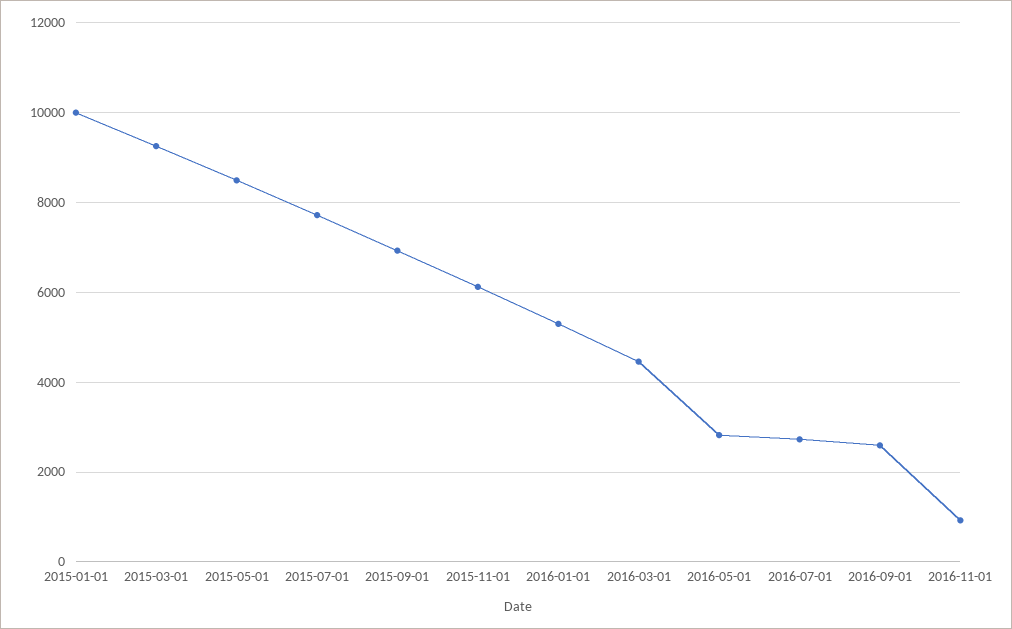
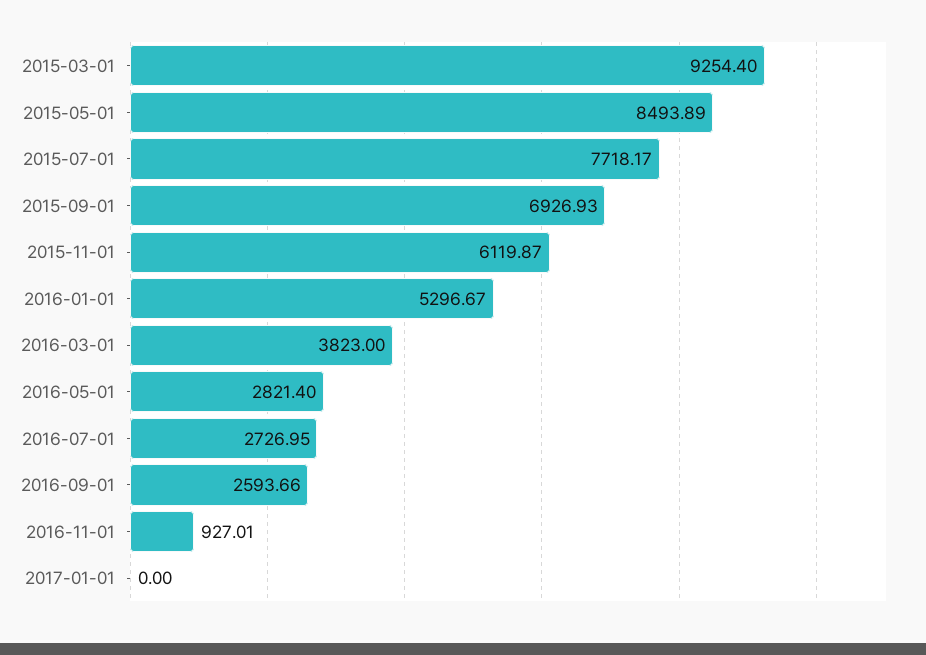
2015-01-01: 10000 -> none
2016-03-01: 4400 -> 3823
2017-01-01: none -> 0

